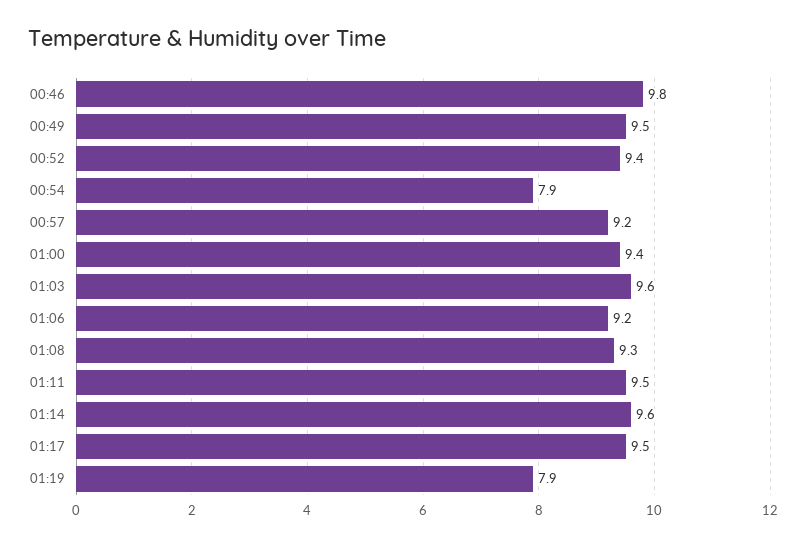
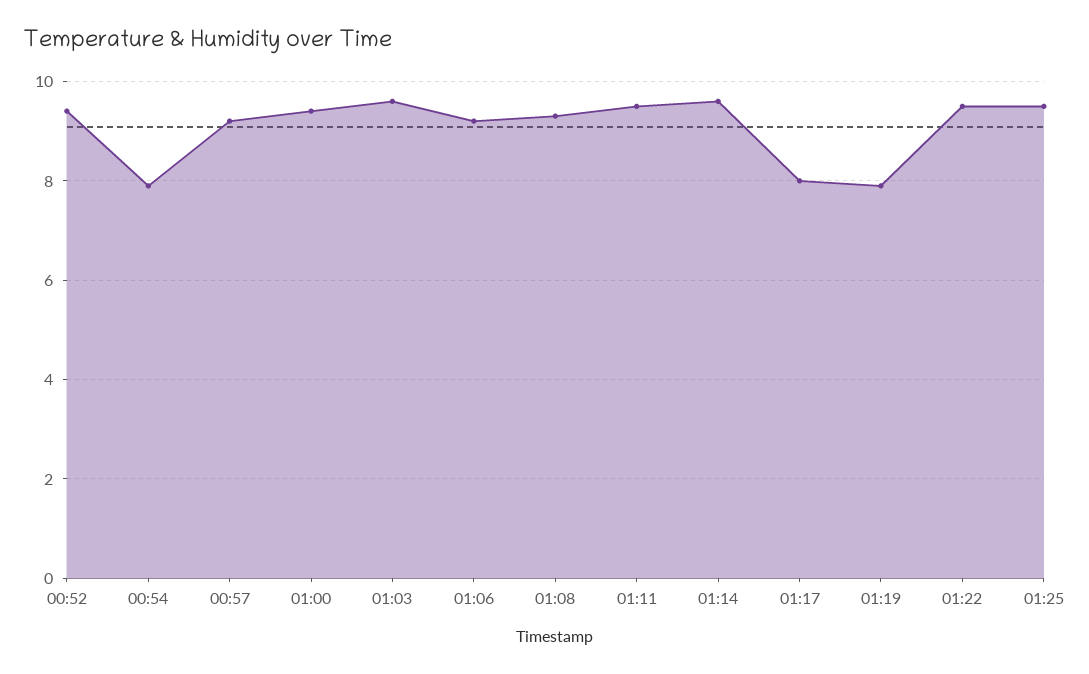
00:46: 9.8 -> none
00:49: 9.5 -> none
01:17: 9.5 -> 8
01:22: none -> 9.5
01:25: none -> 9.5

